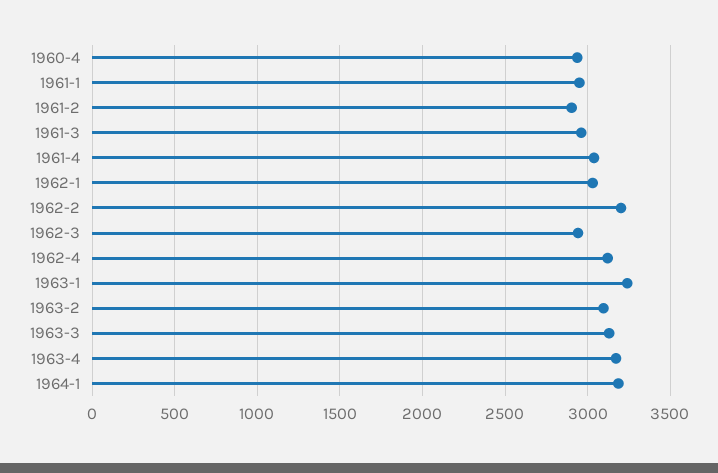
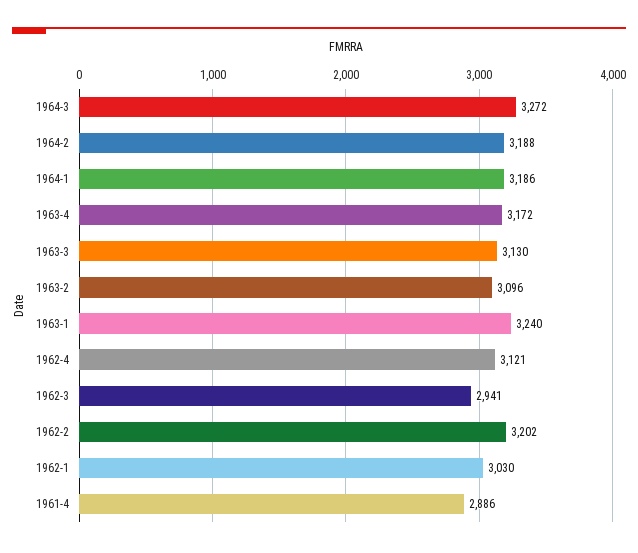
1960-4: 2950 -> none
1961-1: 2950 -> none
1961-2: 2900 -> none
1961-3: 2950 -> none
1961-4: 3050 -> 2886
1964-3: none -> 3272
1964-2: none -> 3188

